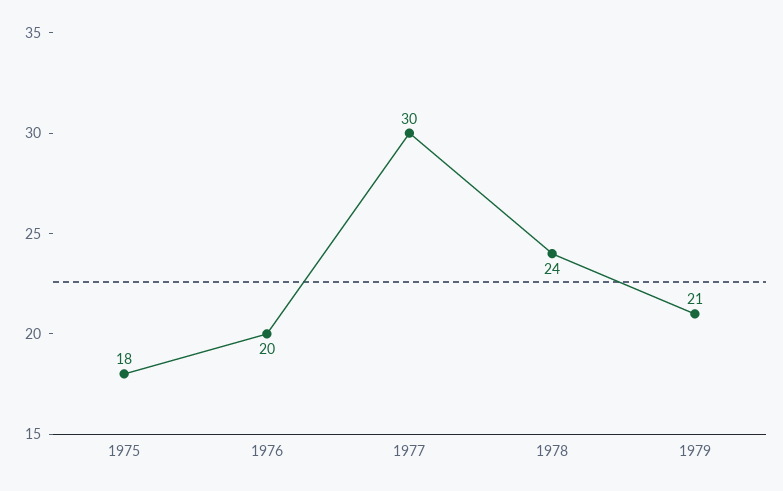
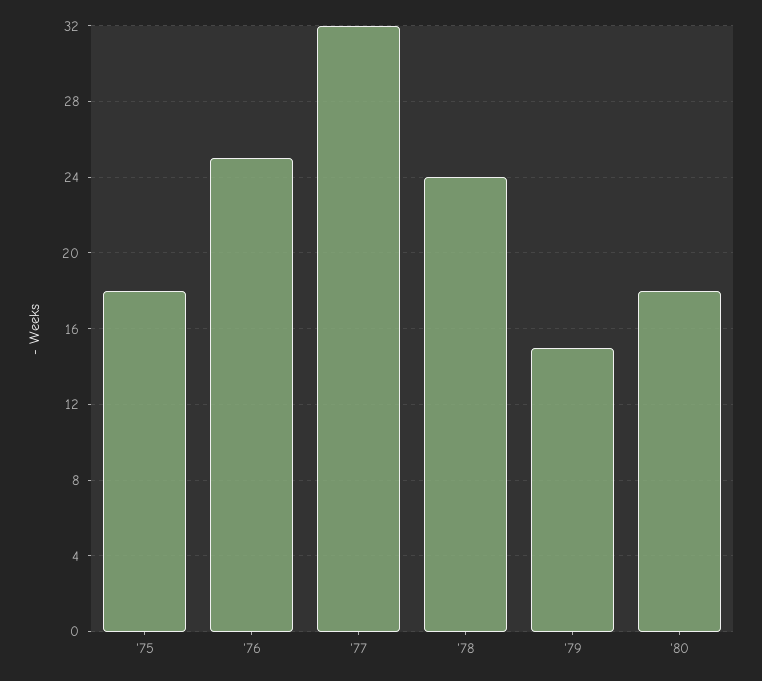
1976: 20 -> 25
1977: 30 -> 32
1979: 21 -> 15
'80: none -> 18

